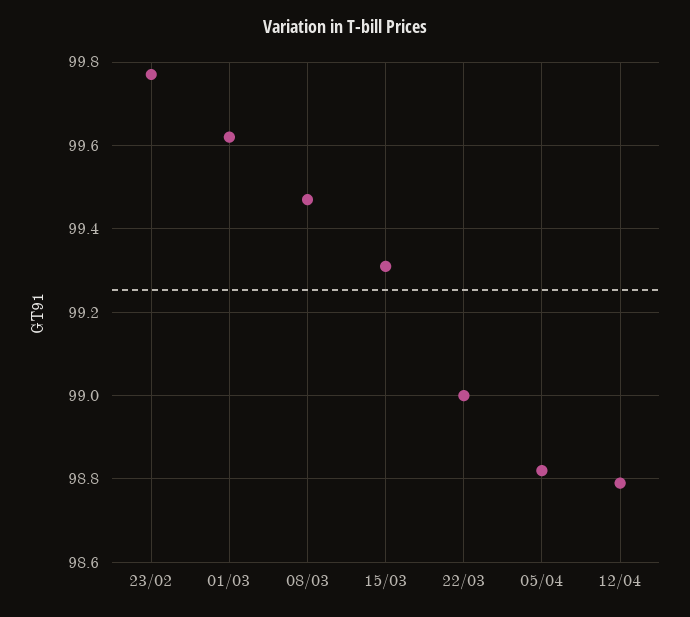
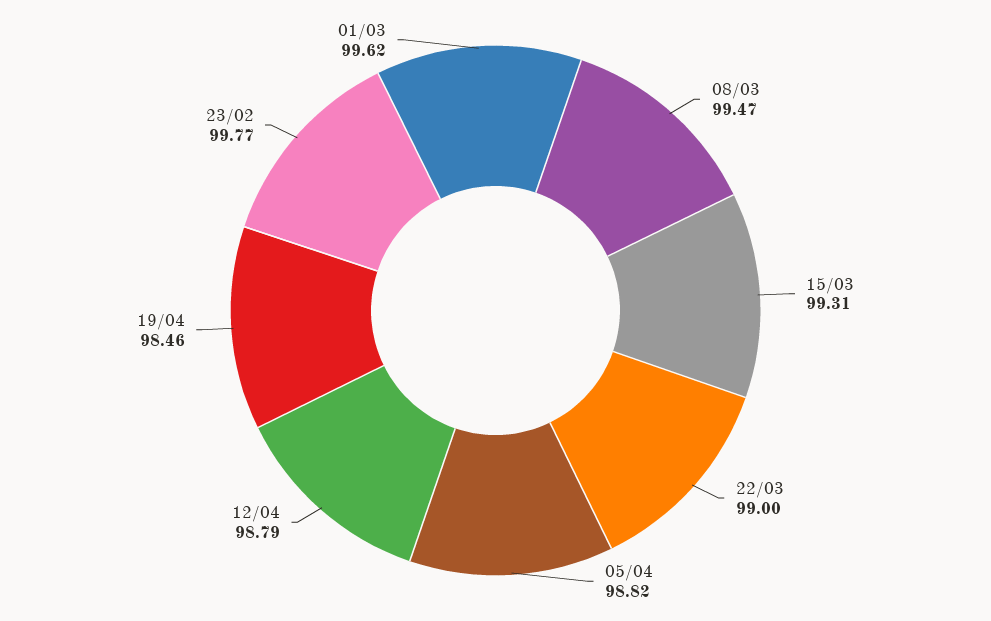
19/04: none -> 98.46

